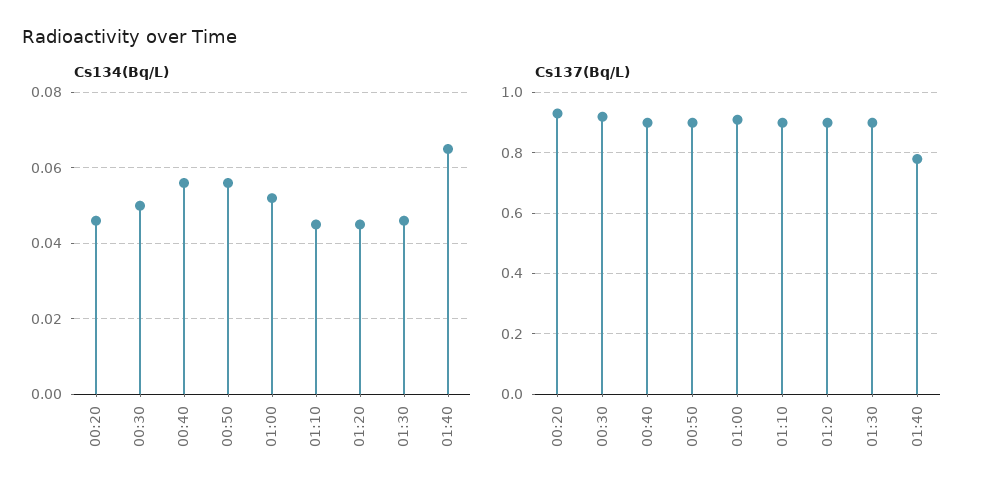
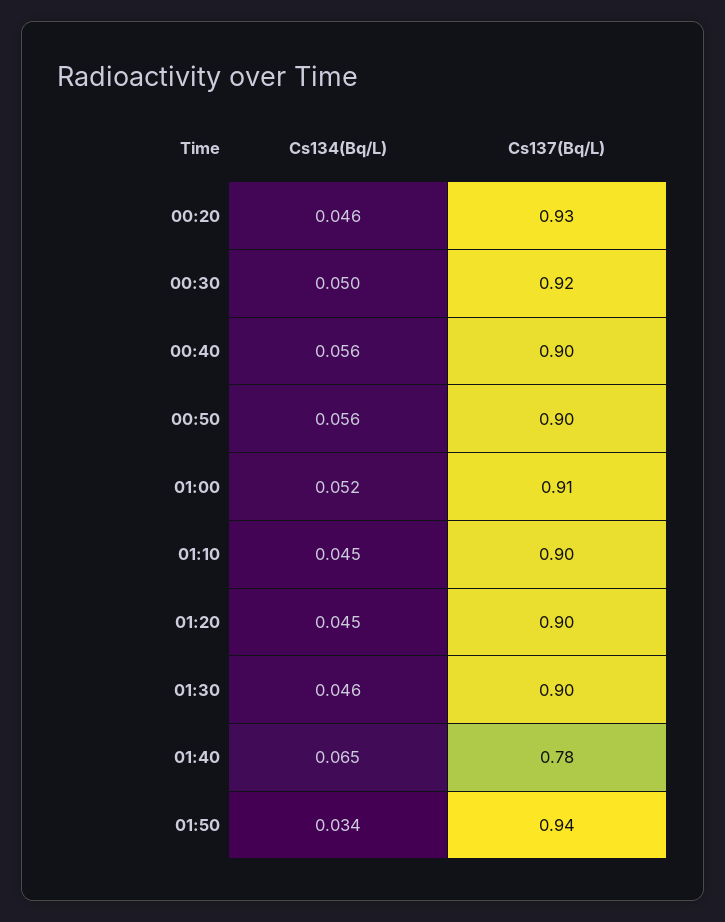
Cs134(Bq/L), 01:50: none -> 0.034
Cs137(Bq/L), 01:50: none -> 0.94

